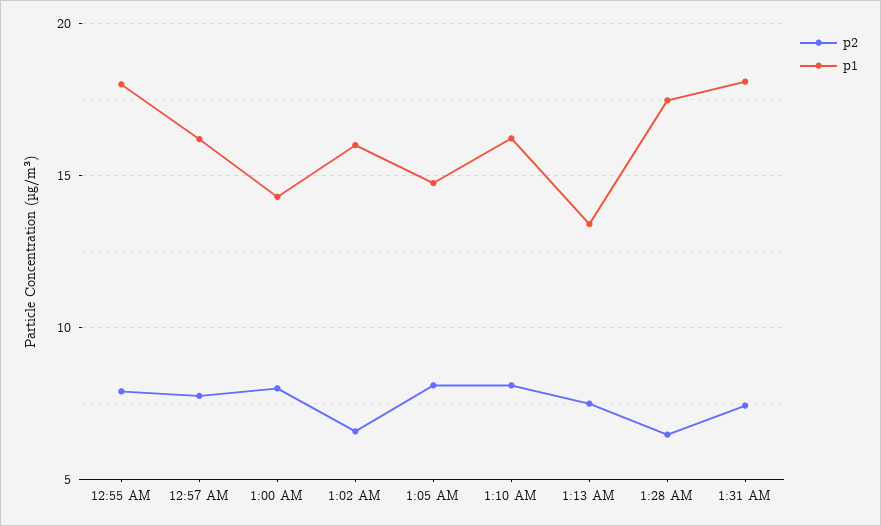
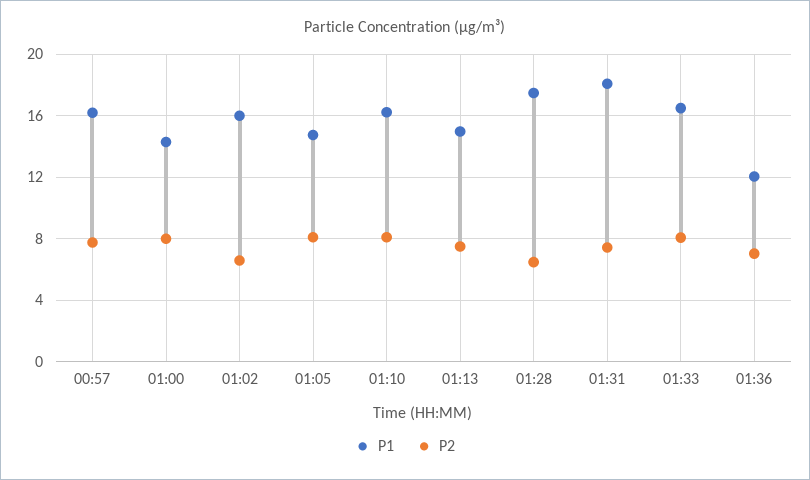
p2, 12:55 AM: 8 -> none
p1, 12:55 AM: 18 -> none
p1, 1:13 AM: 13.5 -> 15
p1, 01:33: none -> 16.5
p2, 01:33: none -> 8
p1, 01:36: none -> 12
p2, 01:36: none -> 7

